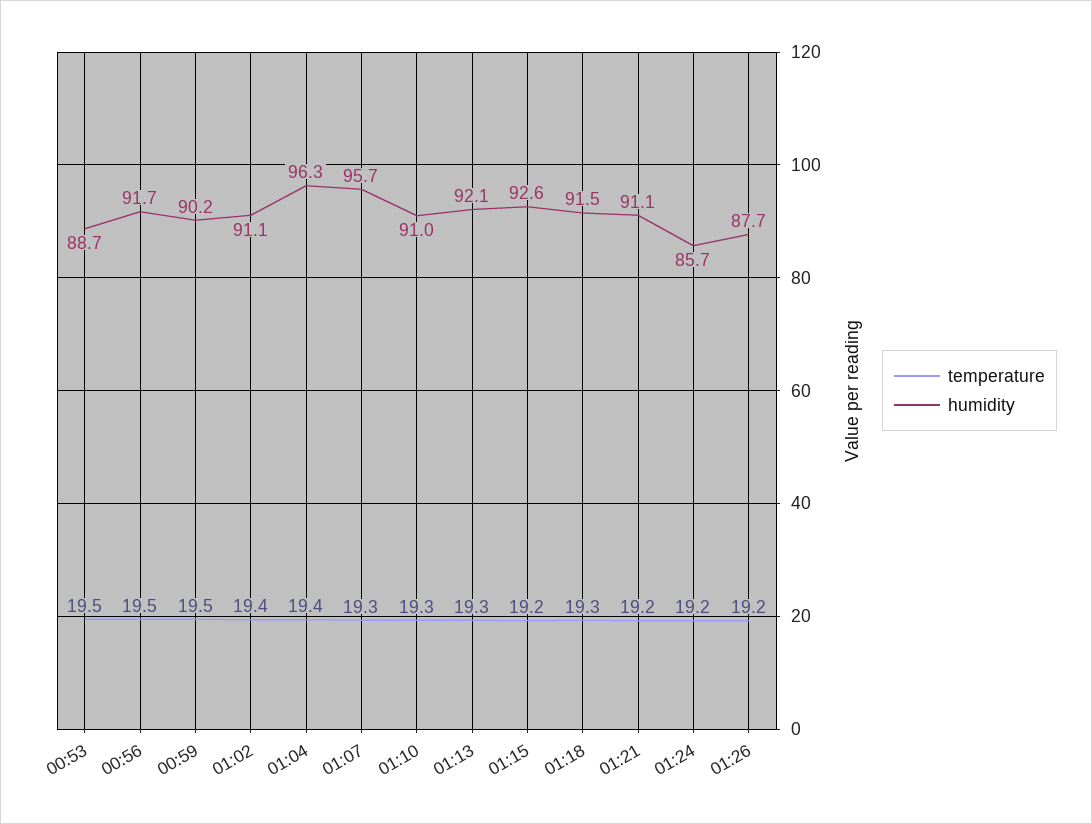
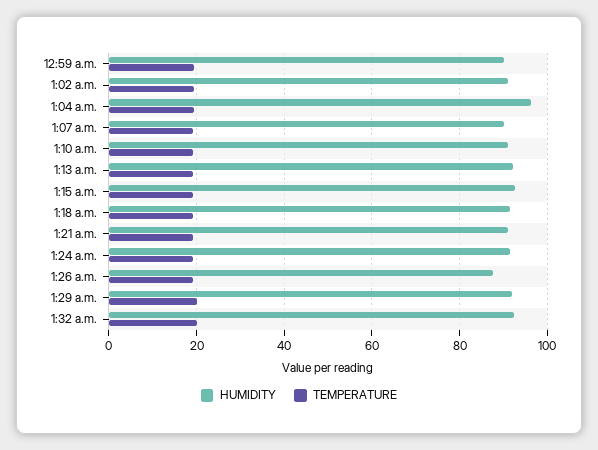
temperature, 00:53: 19.5 -> none
humidity, 00:53: 88.7 -> none
temperature, 00:56: 19.5 -> none
humidity, 00:56: 91.7 -> none
humidity, 01:07: 95.7 -> 90
humidity, 01:24: 85.7 -> 92
humidity, 1:29 a.m.: none -> 92
temperature, 1:29 a.m.: none -> 20
humidity, 1:32 a.m.: none -> 92
temperature, 1:32 a.m.: none -> 20

